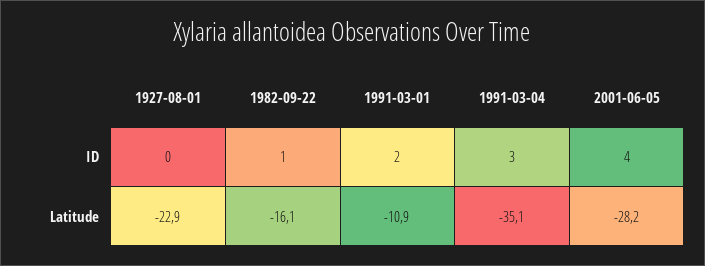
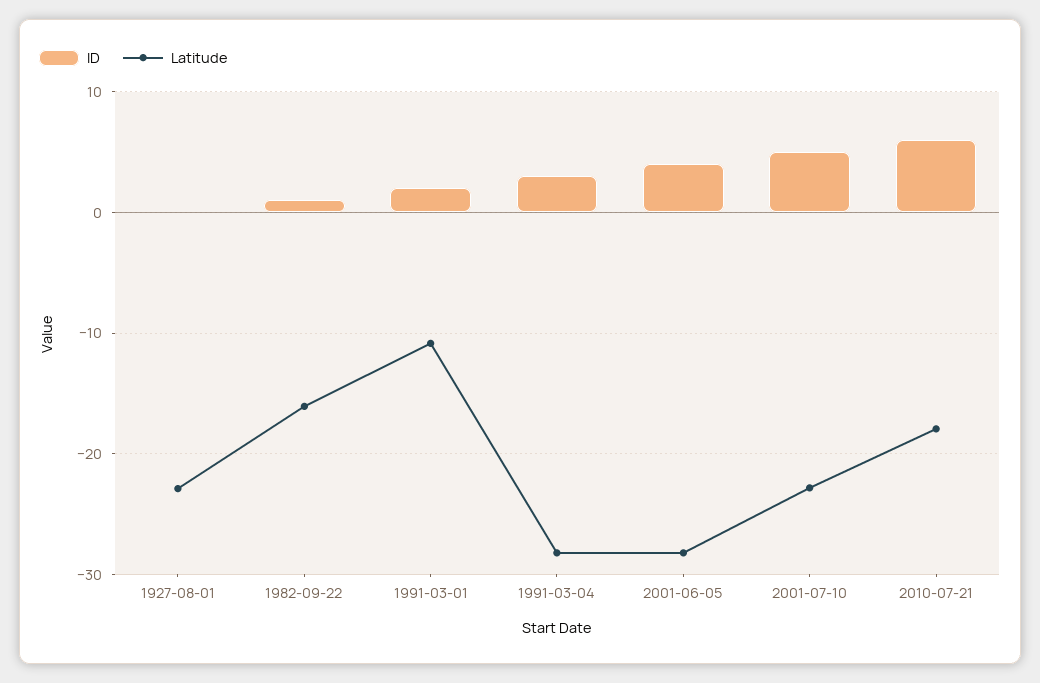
Latitude, 1991-03-04: -35.1 -> -28
ID, 2001-07-10: none -> 5
Latitude, 2001-07-10: none -> -23
ID, 2010-07-21: none -> 6
Latitude, 2010-07-21: none -> -18

